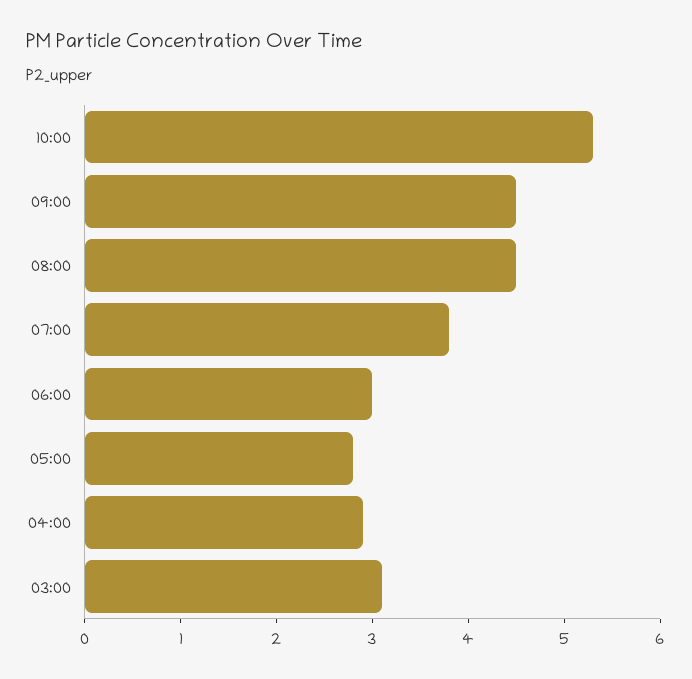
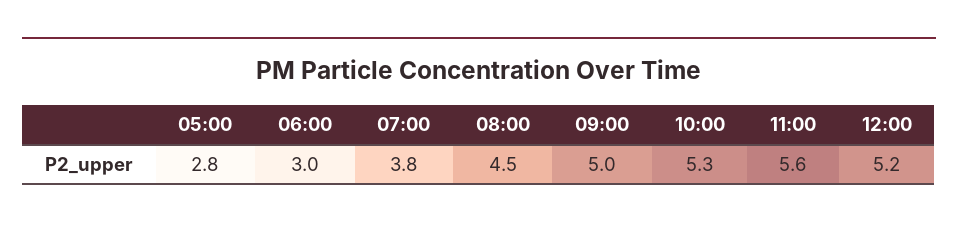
09:00: 4.5 -> 5
04:00: 2.9 -> none
03:00: 3.1 -> none
11:00: none -> 5.6
12:00: none -> 5.2

